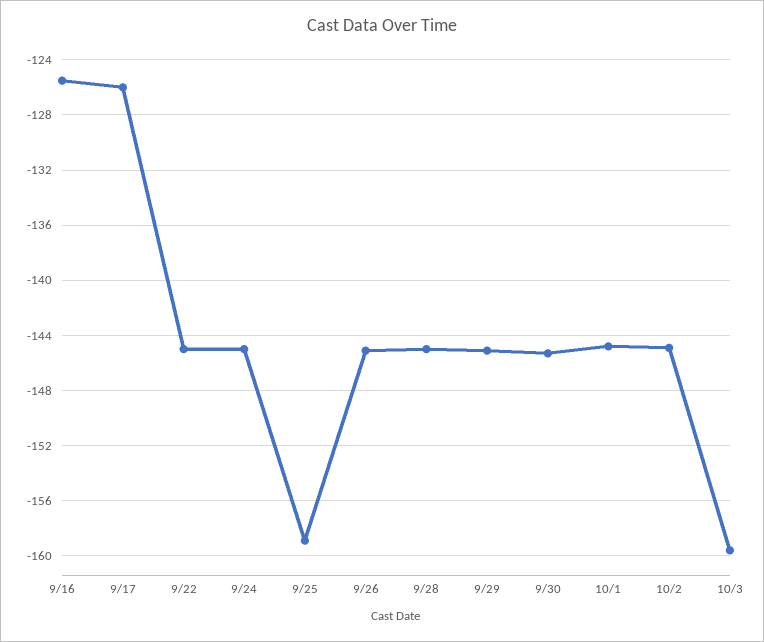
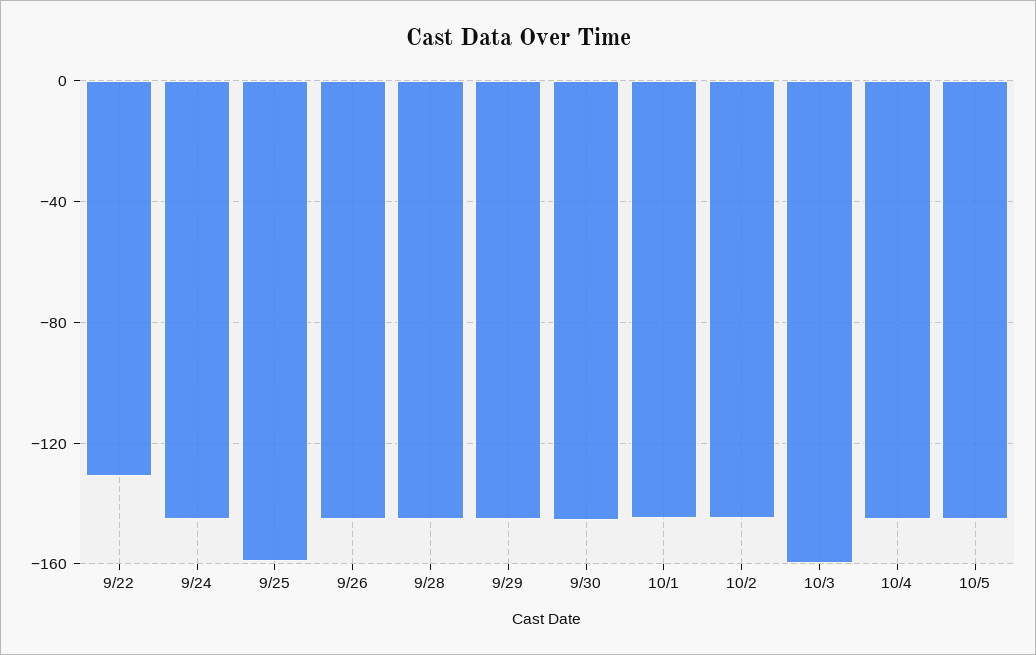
9/16: -125.5 -> none
9/17: -126 -> none
9/22: -145 -> -130
10/4: none -> -145
10/5: none -> -145

